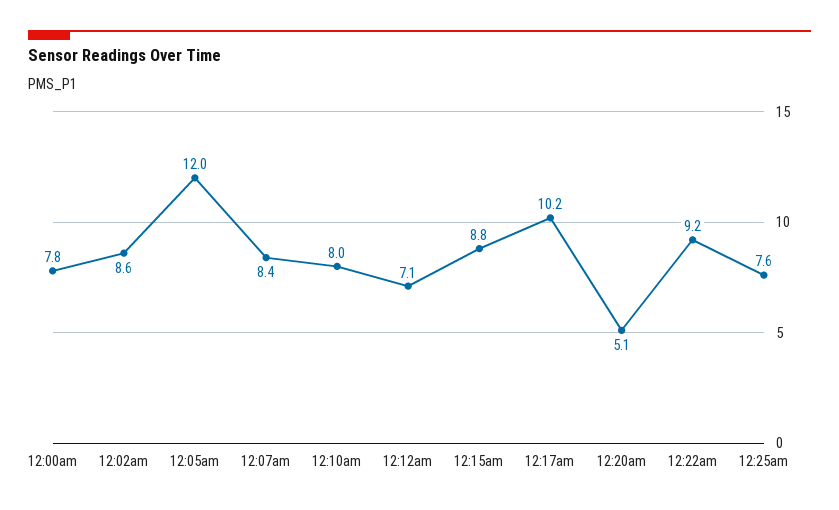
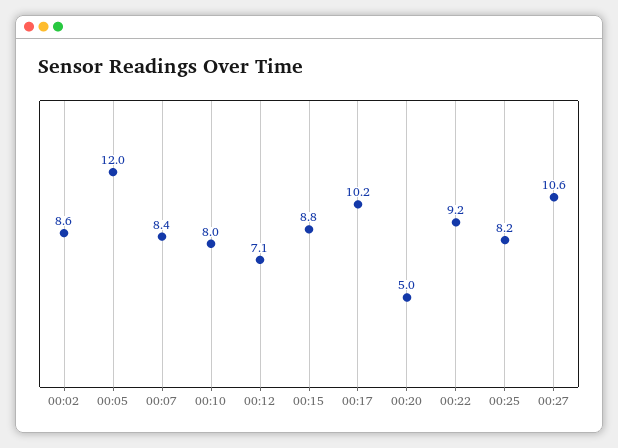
12:00am: 7.8 -> none
12:20am: 5.1 -> 5
12:25am: 7.6 -> 8.2
00:27: none -> 10.6

